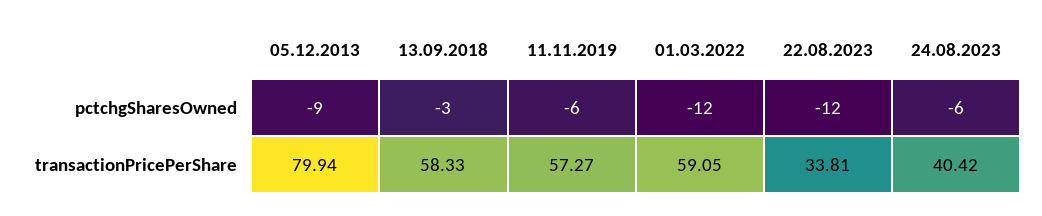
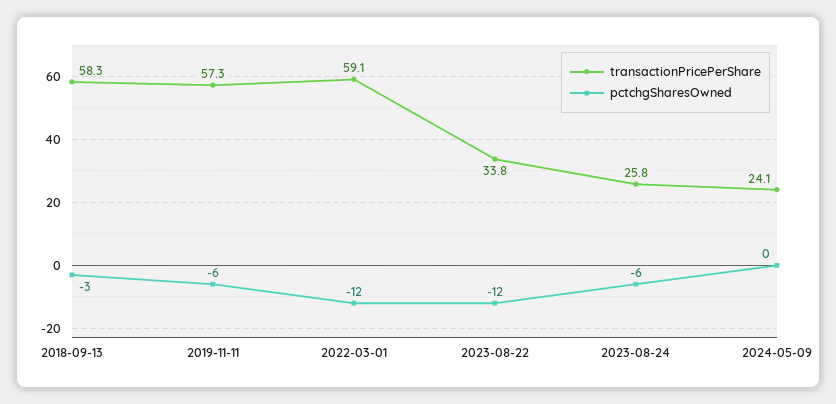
pctchgSharesOwned, 05.12.2013: -9 -> none
transactionPricePerShare, 05.12.2013: 79.94 -> none
transactionPricePerShare, 24.08.2023: 40.42 -> 25.8
transactionPricePerShare, 2024-05-09: none -> 24.1
pctchgSharesOwned, 2024-05-09: none -> 0

